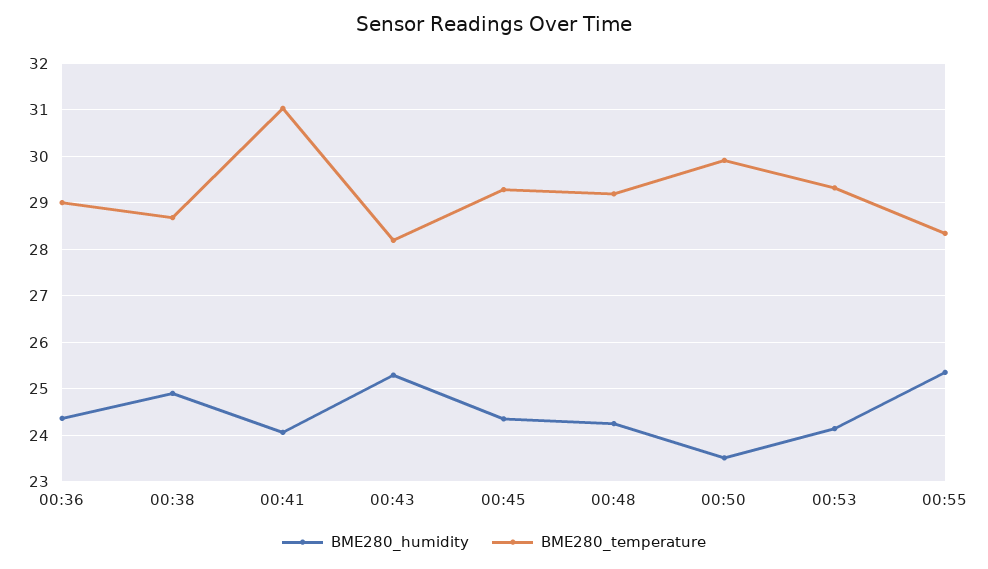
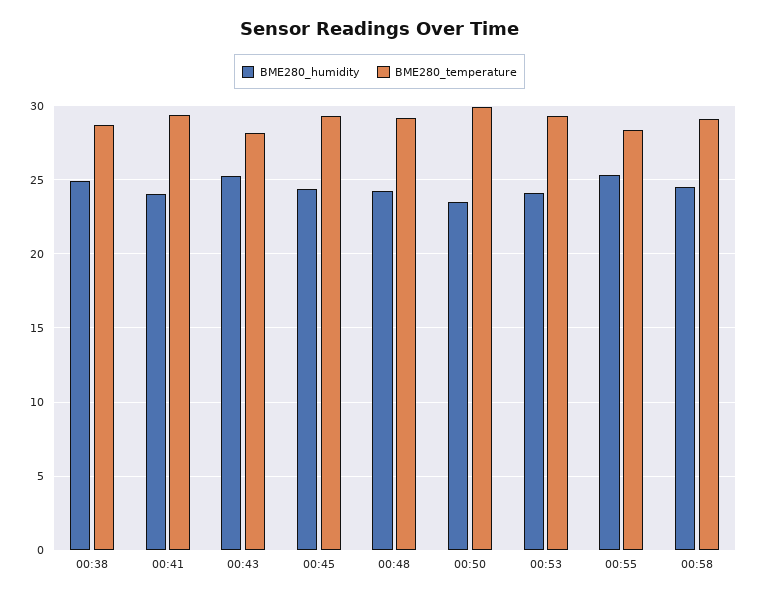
BME280_humidity, 00:36: 24.4 -> none
BME280_temperature, 00:36: 29 -> none
BME280_temperature, 00:41: 31 -> 29.5
BME280_humidity, 00:58: none -> 24.5
BME280_temperature, 00:58: none -> 29

